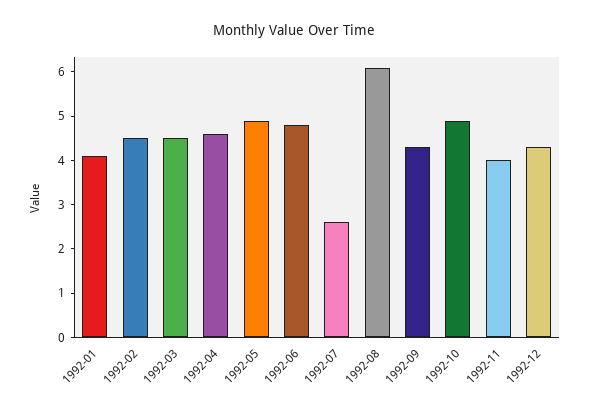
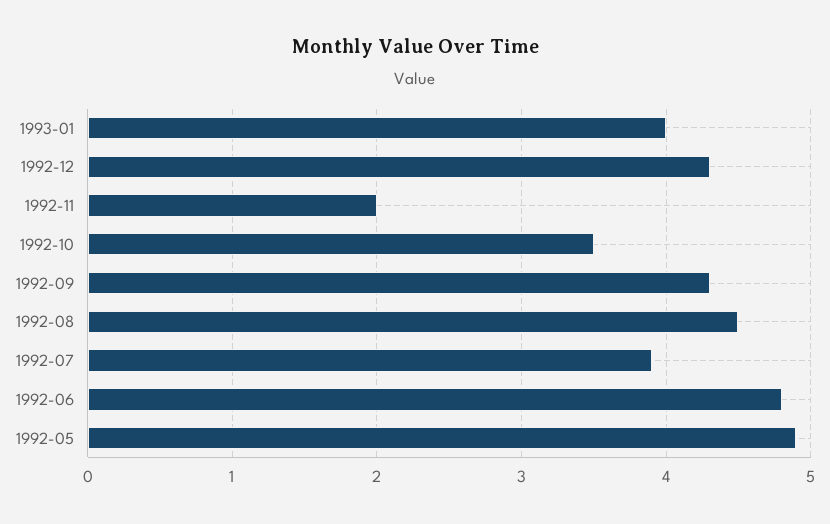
1992-01: 4 -> none
1992-02: 4.5 -> none
1992-03: 4.5 -> none
1992-04: 4.5 -> none
1992-07: 2.5 -> 3.9
1992-08: 6 -> 4.5
1992-10: 5 -> 3.5
1992-11: 4 -> 2
1993-01: none -> 4

